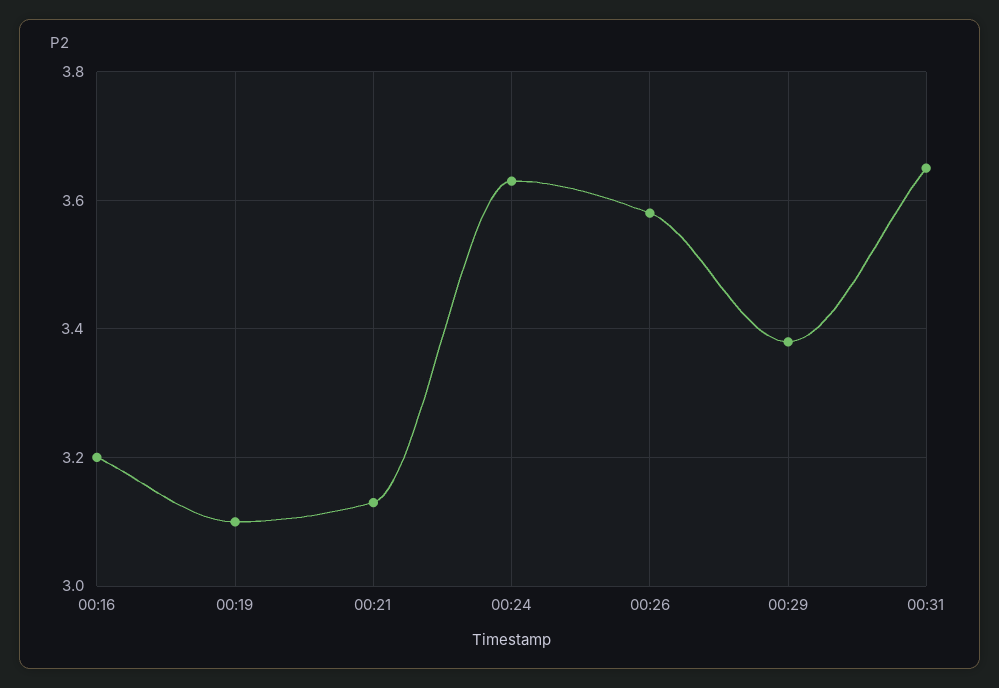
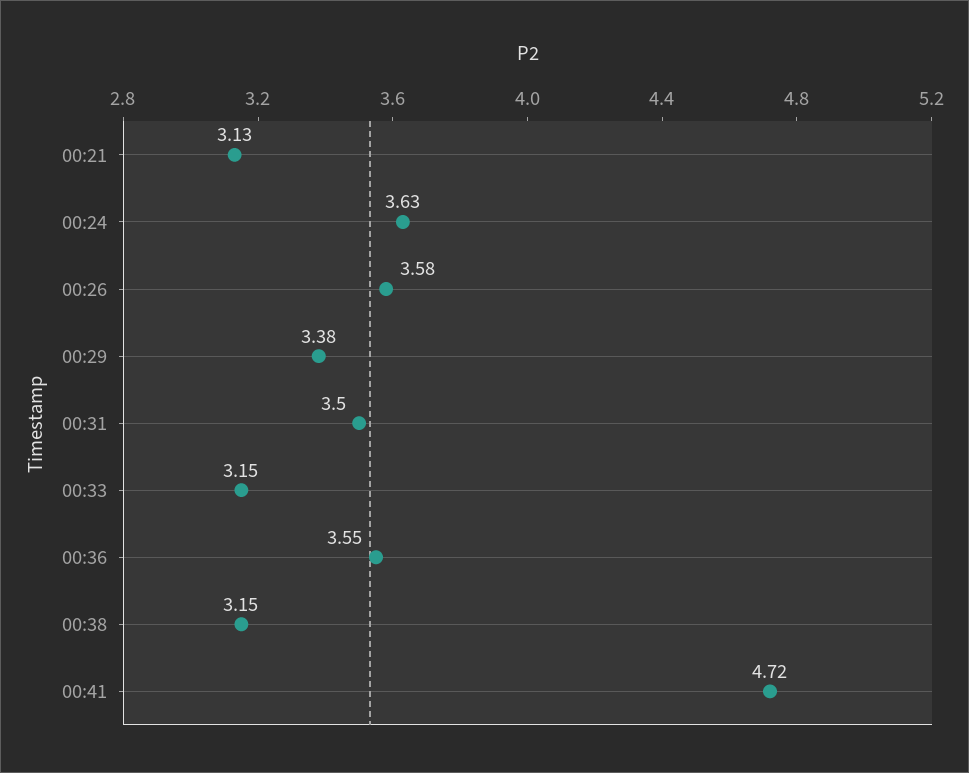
00:16: 3.2 -> none
00:19: 3.1 -> none
00:31: 3.65 -> 3.5
00:33: none -> 3.15
00:36: none -> 3.55
00:38: none -> 3.15
00:41: none -> 4.72

